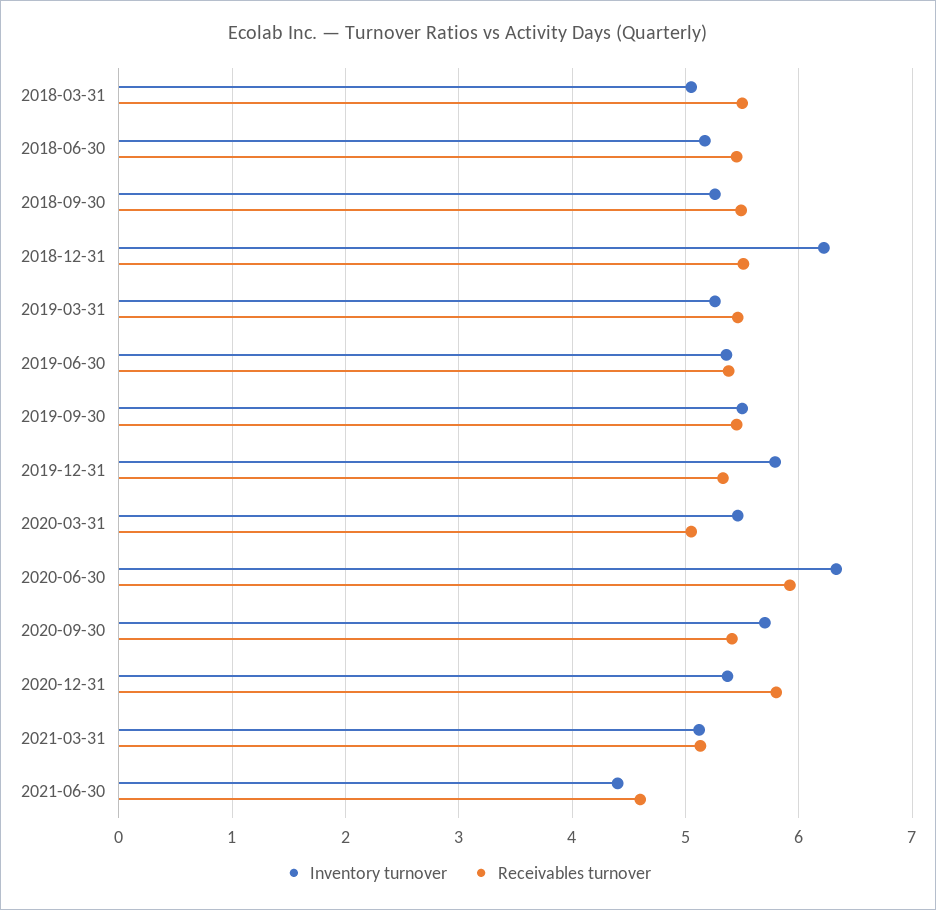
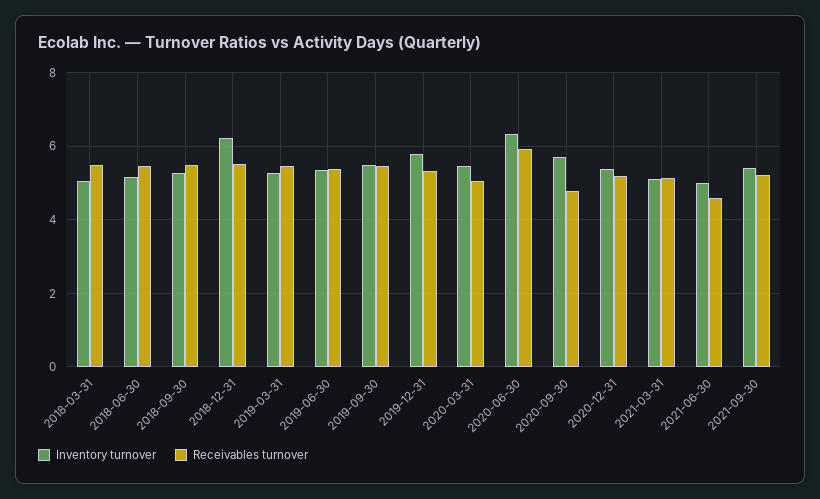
Receivables turnover, 2020-09-30: 5.4 -> 4.8
Receivables turnover, 2020-12-31: 5.8 -> 5.2
Inventory turnover, 2021-06-30: 4.4 -> 5
Inventory turnover, 2021-09-30: none -> 5.4
Receivables turnover, 2021-09-30: none -> 5.2

